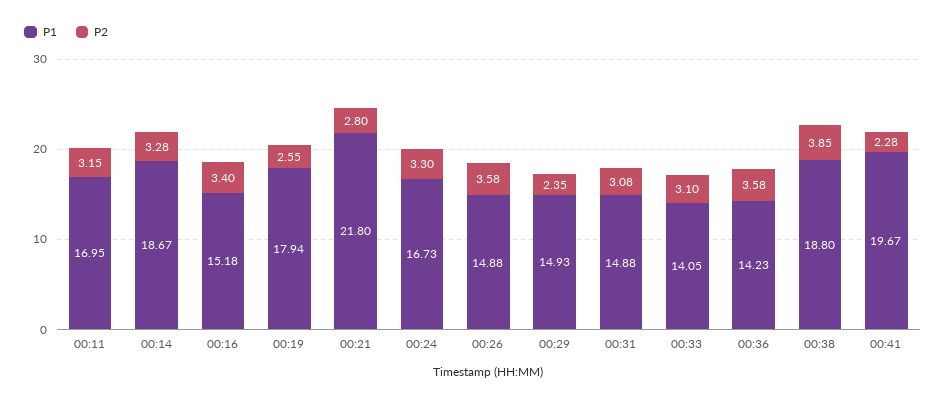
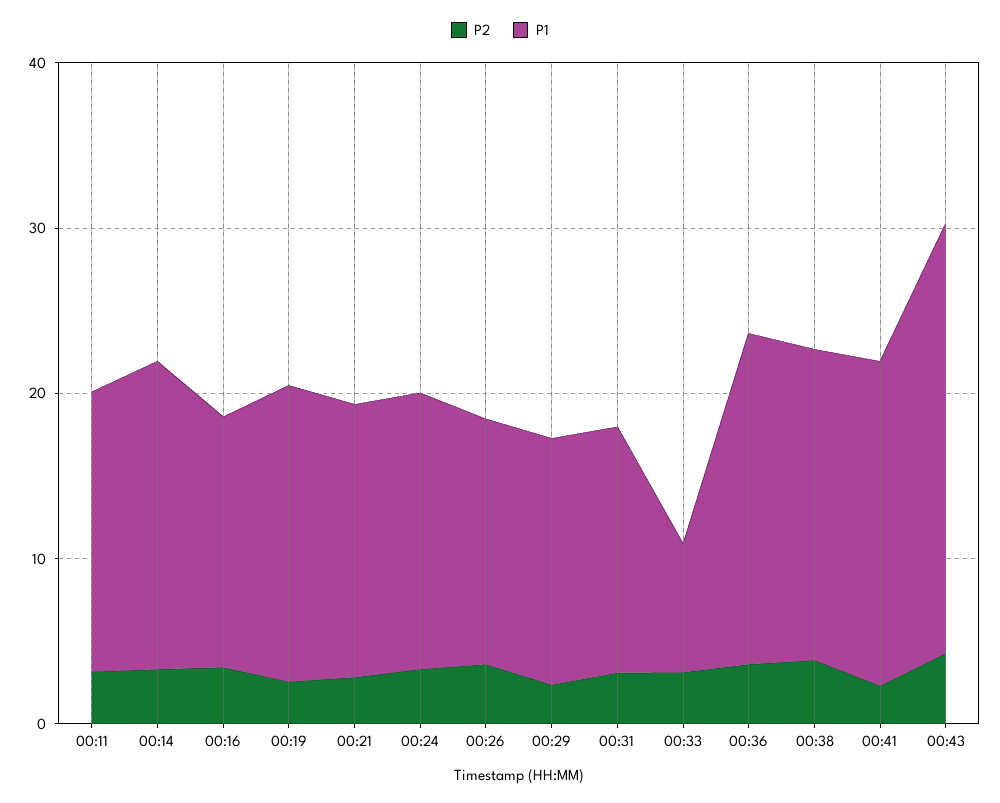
P1, 00:21: 21.8 -> 16
P1, 00:33: 14.05 -> 8
P1, 00:36: 14.23 -> 20
P2, 00:43: none -> 4
P1, 00:43: none -> 26

